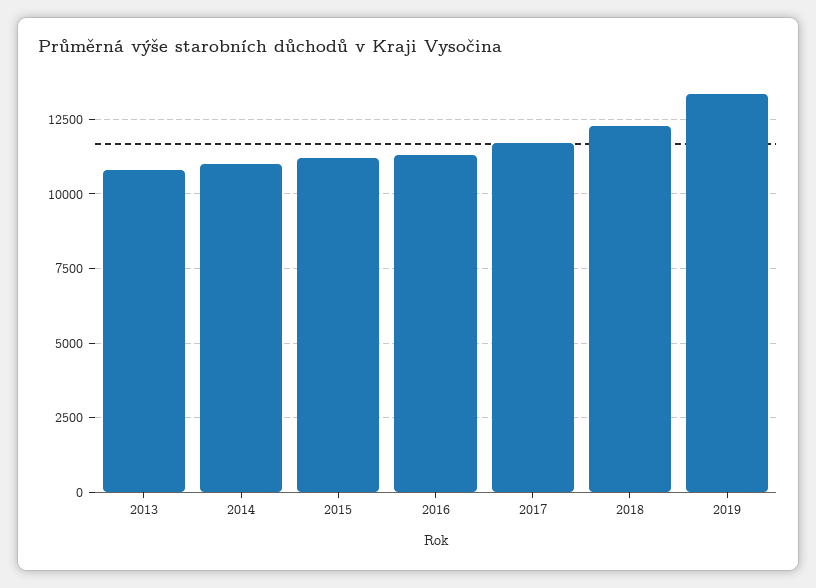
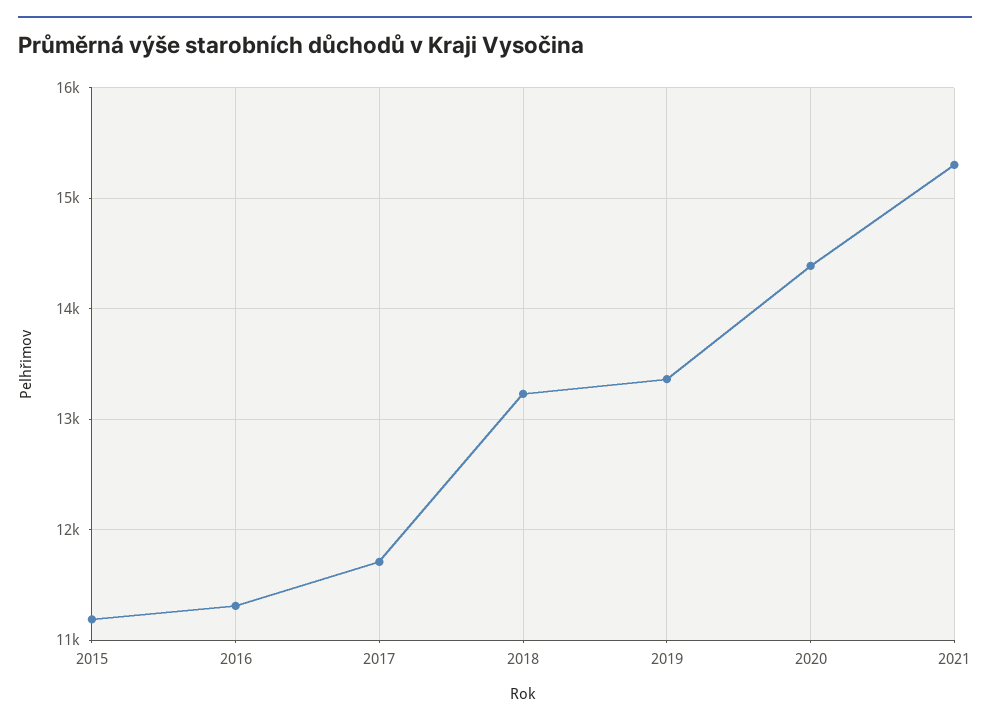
2013: 10750 -> none
2014: 11000 -> none
2018: 12250 -> 13200
2020: none -> 14400
2021: none -> 15300

